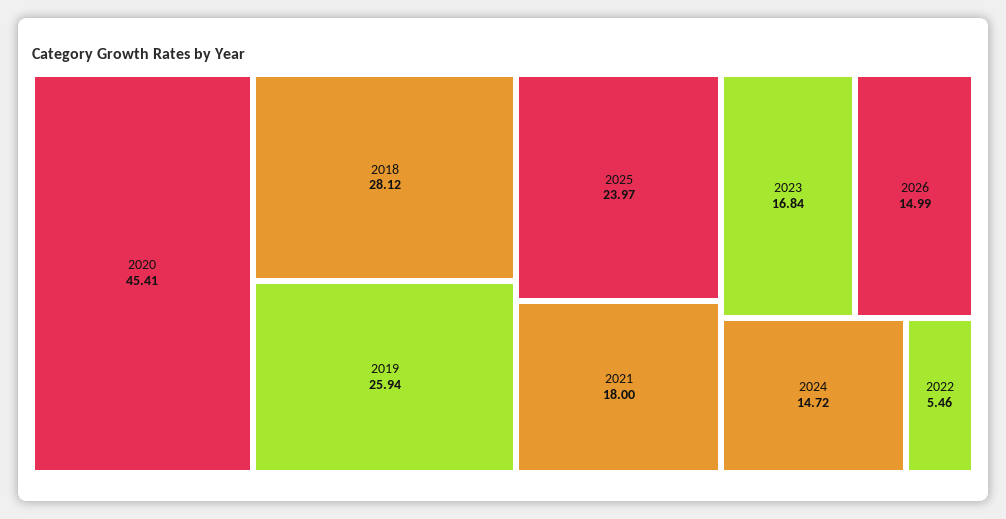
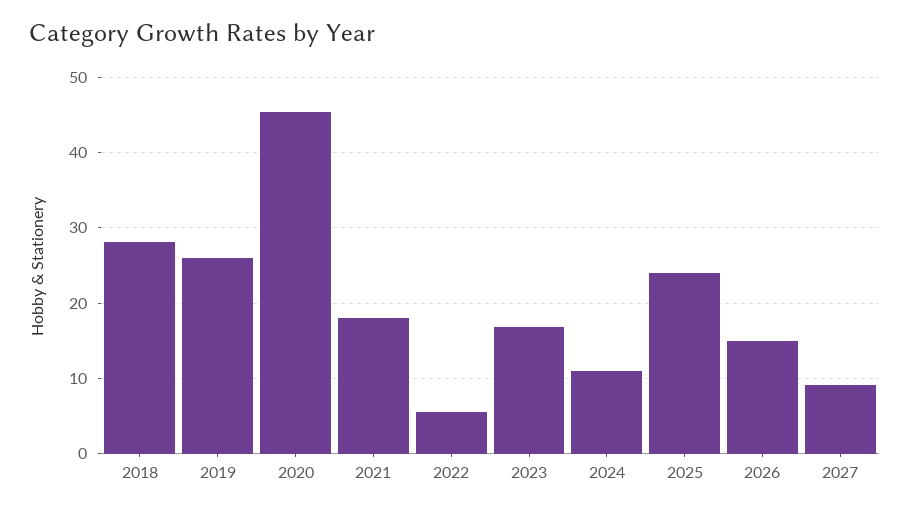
2024: 14.72 -> 11
2027: none -> 9

